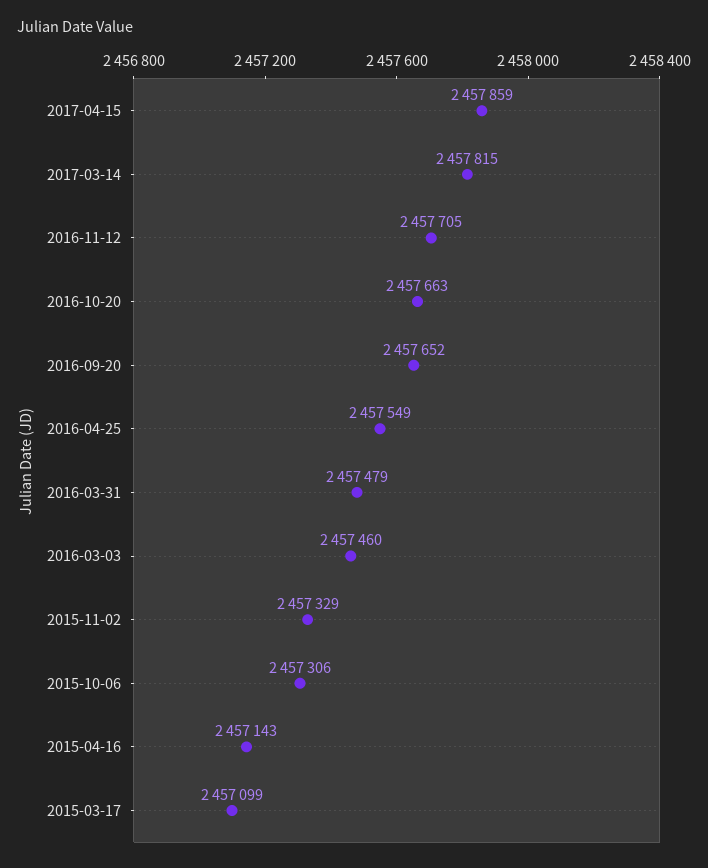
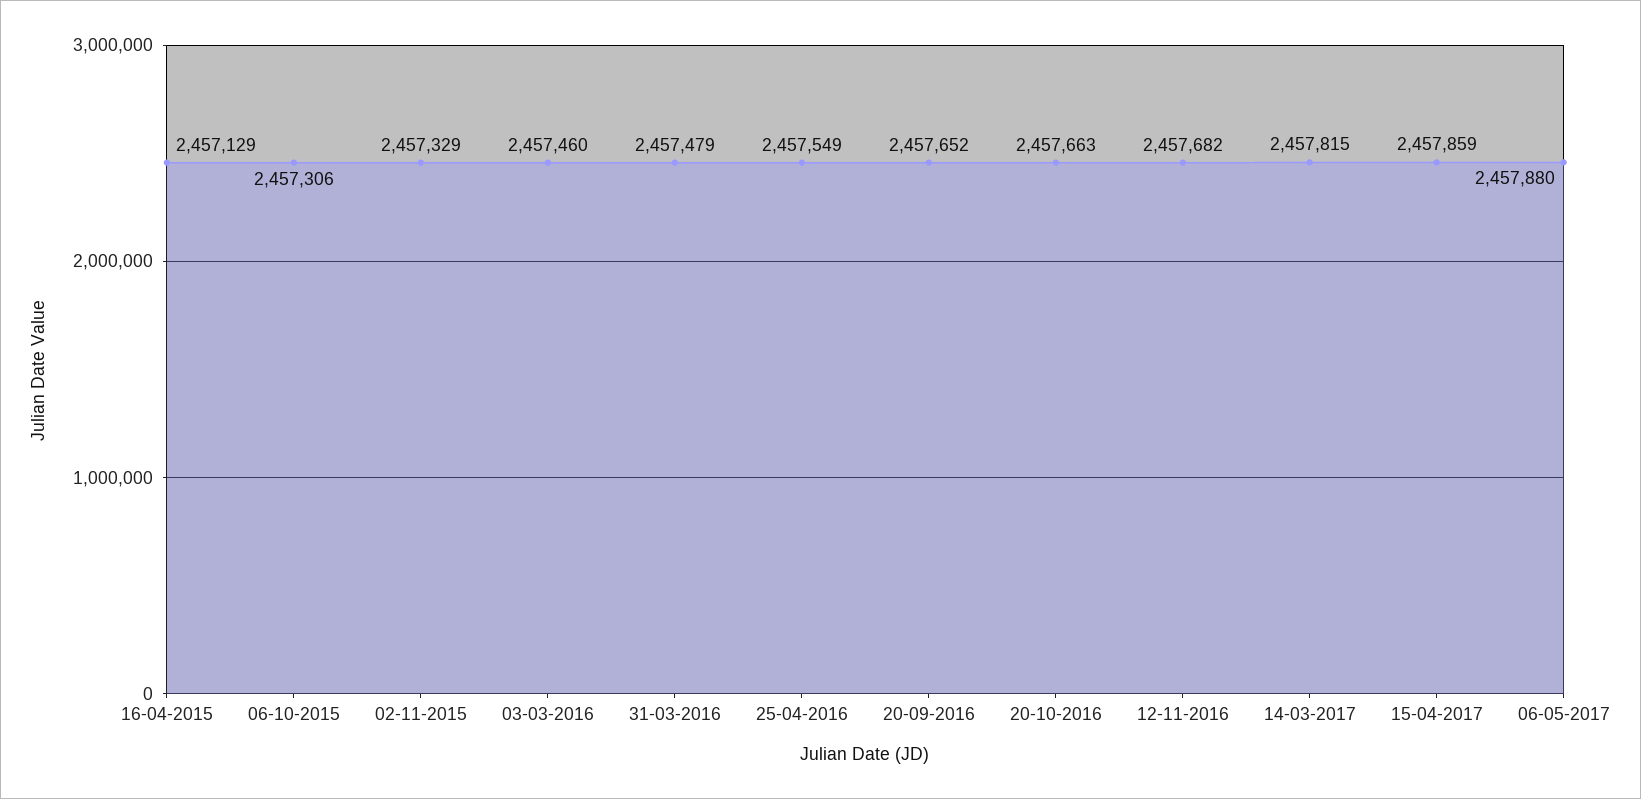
2016-11-12: 2457705 -> 2457682
2015-04-16: 2457143 -> 2457129
2015-03-17: 2457099 -> none
06-05-2017: none -> 2457880

